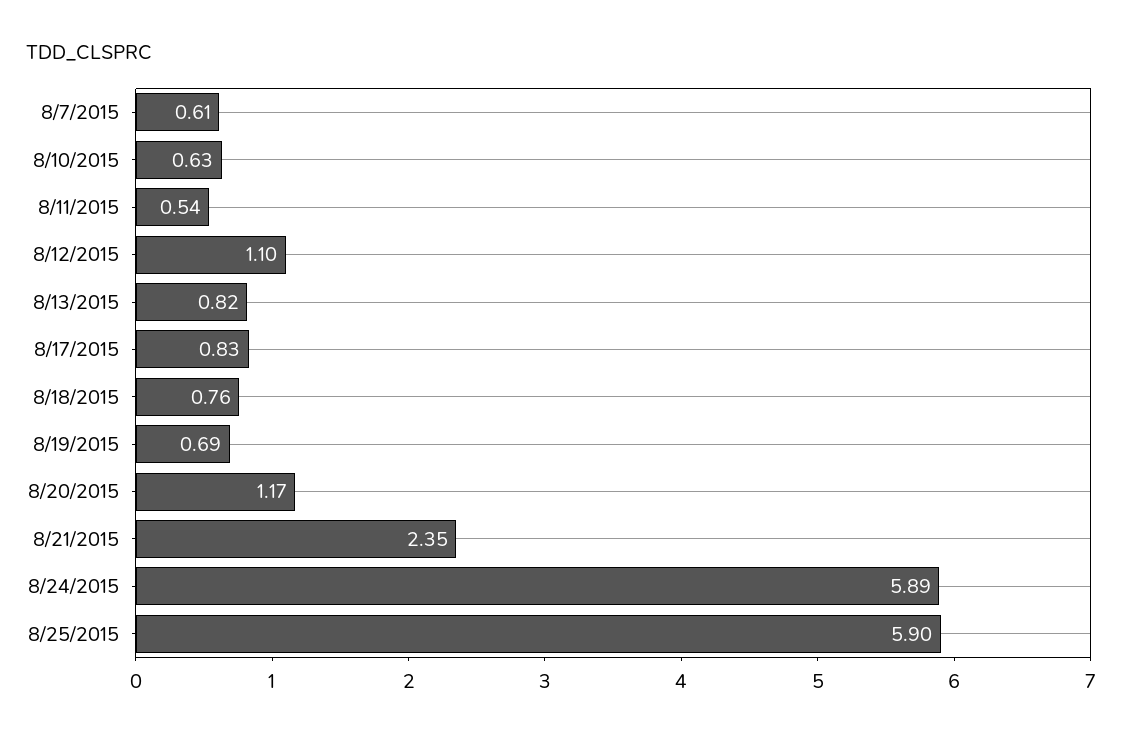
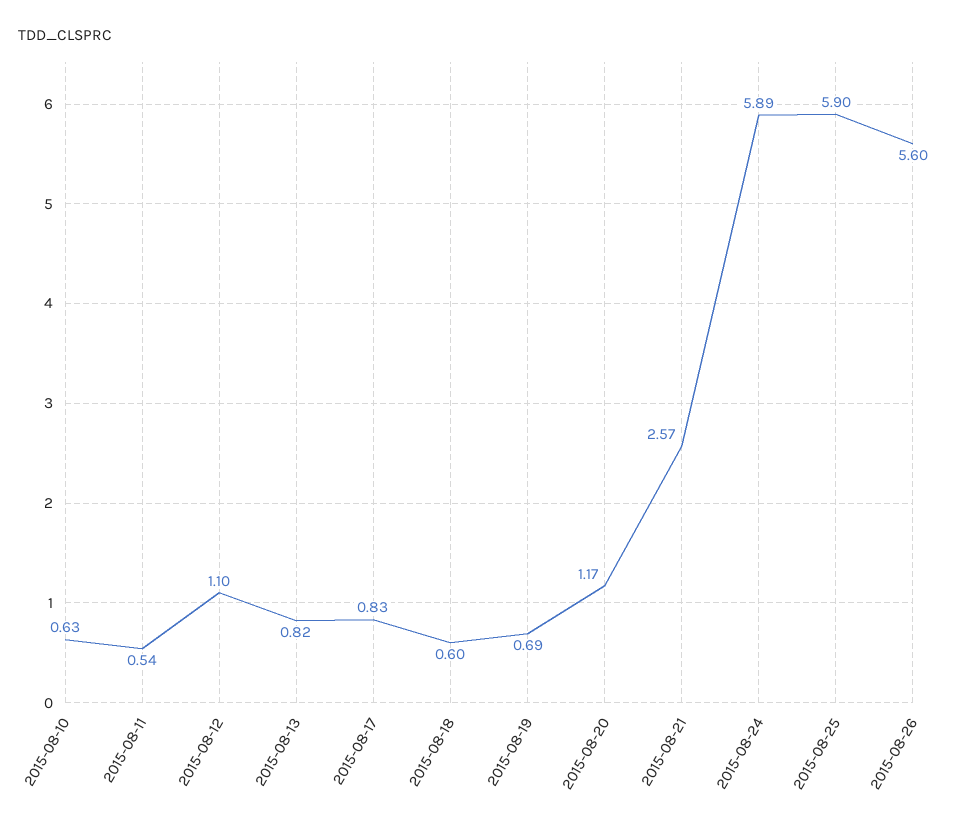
8/7/2015: 0.61 -> none
8/18/2015: 0.76 -> 0.6
8/21/2015: 2.35 -> 2.57
2015-08-26: none -> 5.6

